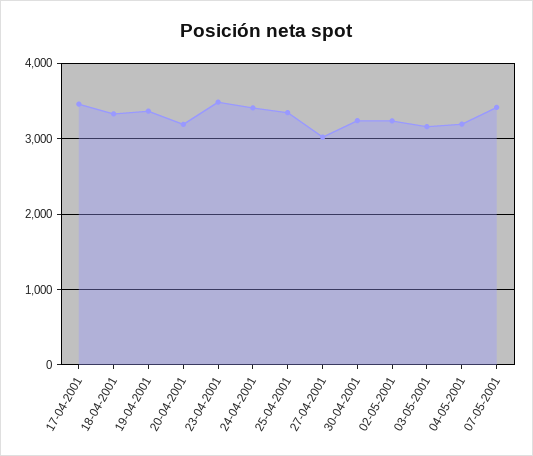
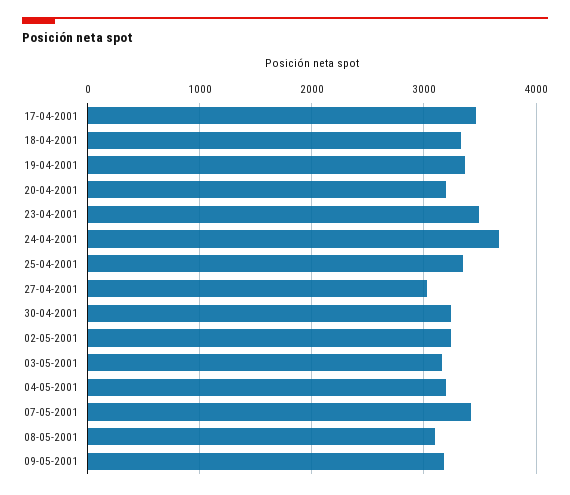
24-04-2001: 3400 -> 3700
08-05-2001: none -> 3100
09-05-2001: none -> 3200

